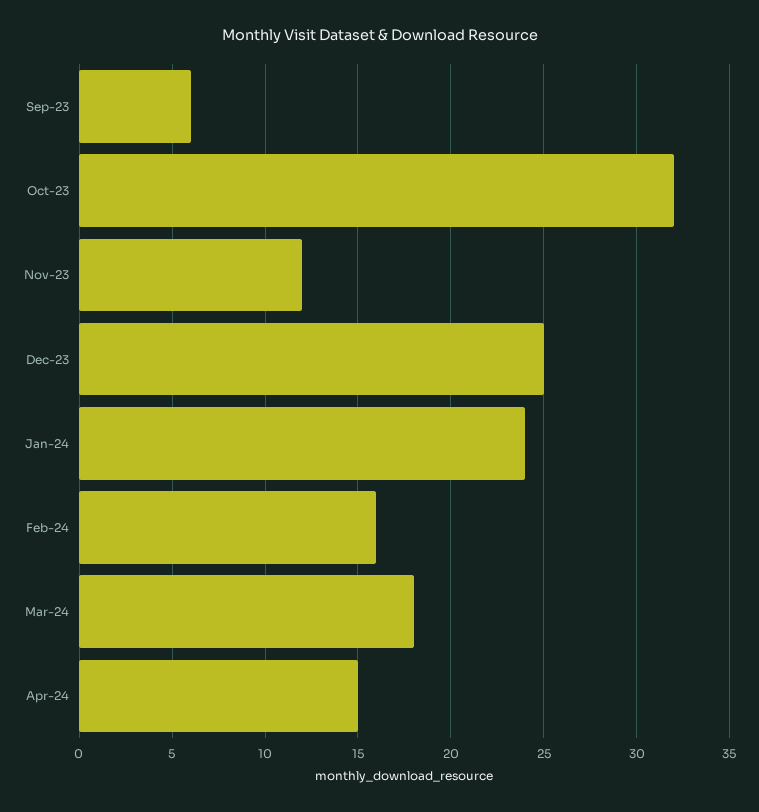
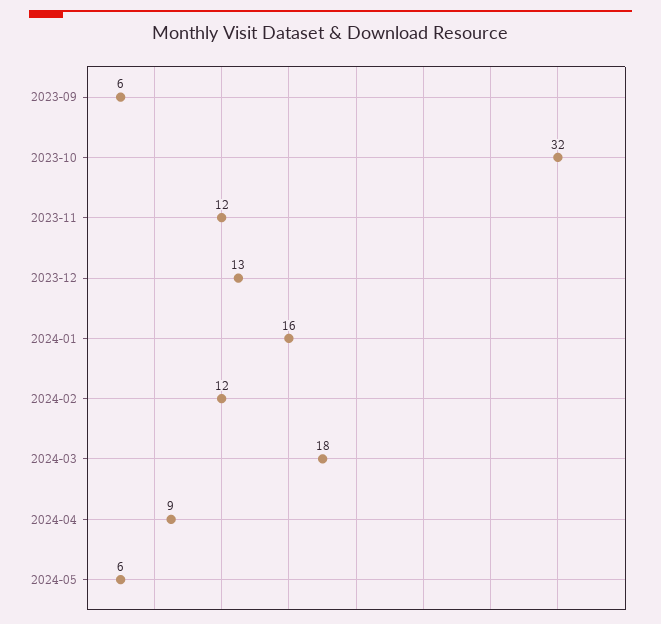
Dec-23: 25 -> 13
Jan-24: 24 -> 16
Feb-24: 16 -> 12
Apr-24: 15 -> 9
2024-05: none -> 6

